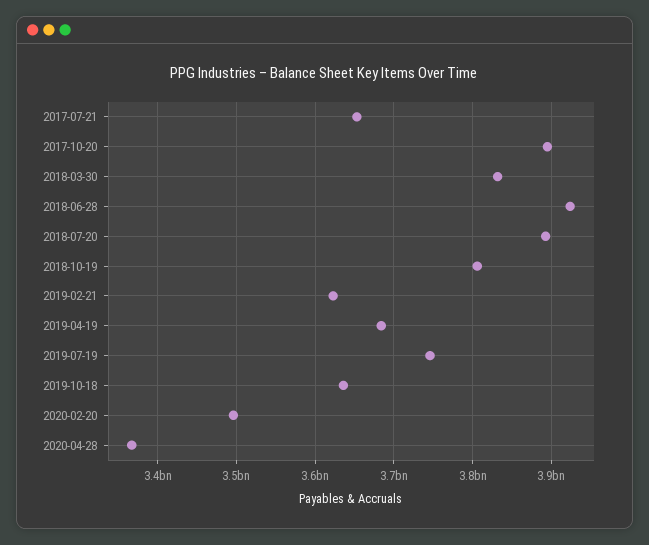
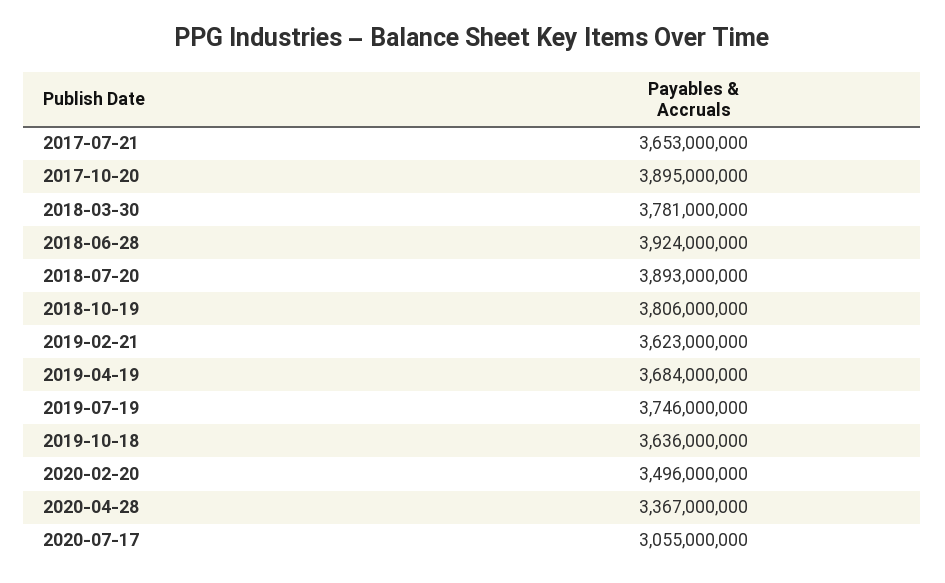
2018-03-30: 3830000000 -> 3781000000
2020-07-17: none -> 3055000000

